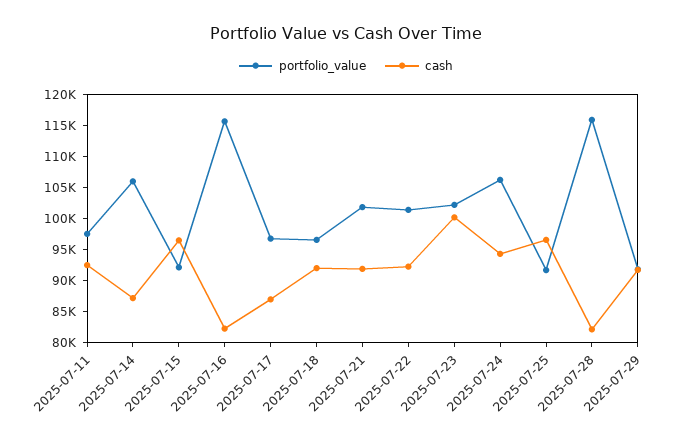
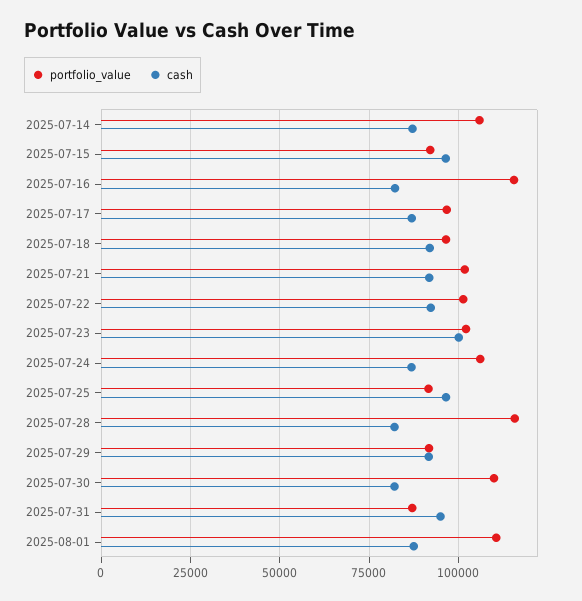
portfolio_value, 2025-07-11: 97500 -> none
cash, 2025-07-11: 92500 -> none
cash, 2025-07-24: 95000 -> 87500
portfolio_value, 2025-07-30: none -> 110000
cash, 2025-07-30: none -> 82500
portfolio_value, 2025-07-31: none -> 87500
cash, 2025-07-31: none -> 95000
portfolio_value, 2025-08-01: none -> 110000
cash, 2025-08-01: none -> 87500

